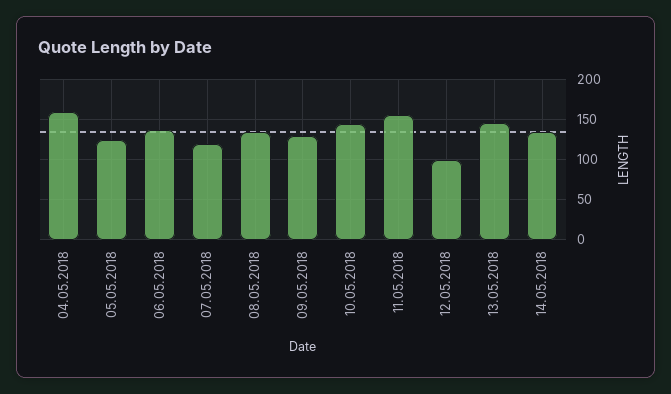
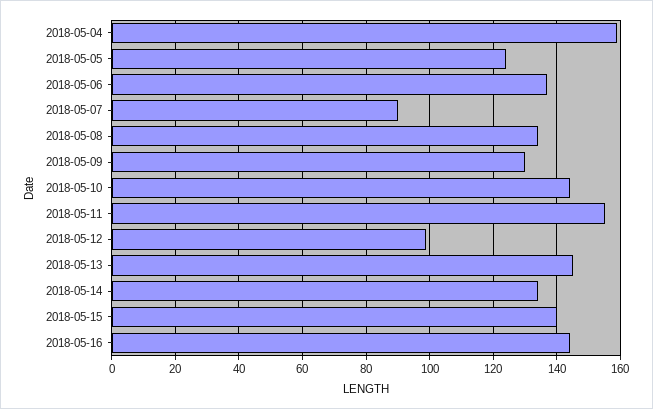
07.05.2018: 120 -> 90
2018-05-15: none -> 140
2018-05-16: none -> 145

